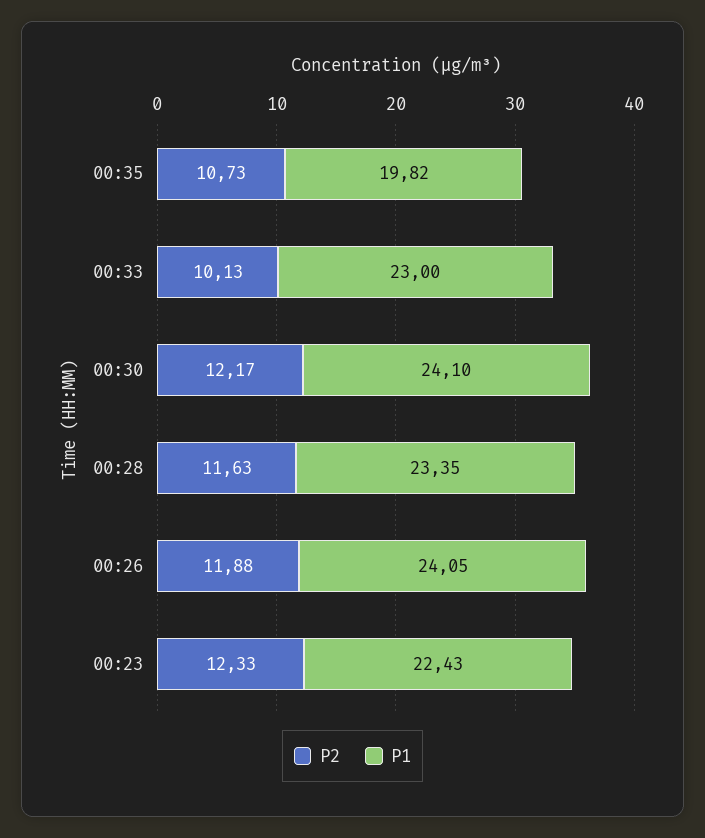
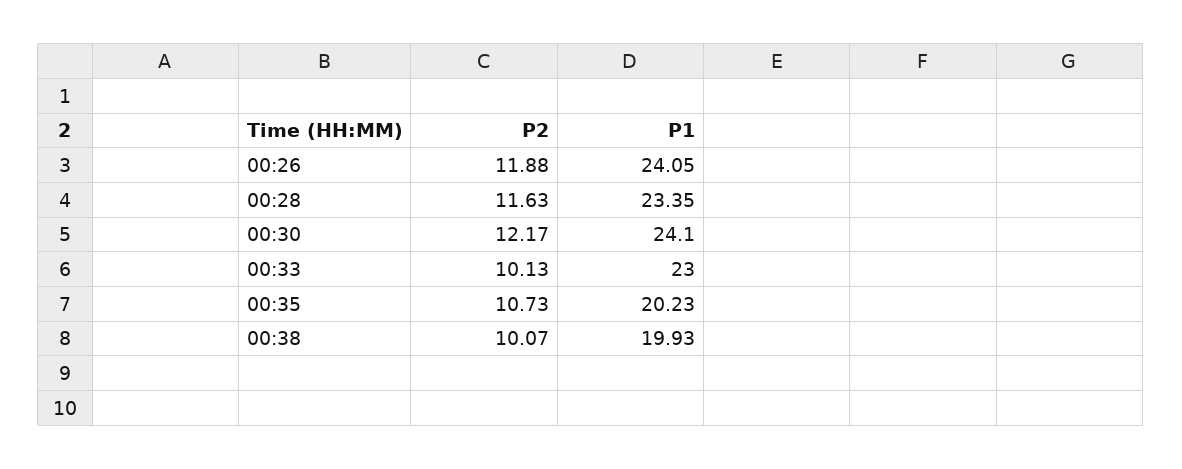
P1, 00:35: 19.82 -> 20.23
P2, 00:23: 12.33 -> none
P1, 00:23: 22.43 -> none
P2, 00:38: none -> 10.07
P1, 00:38: none -> 19.93

